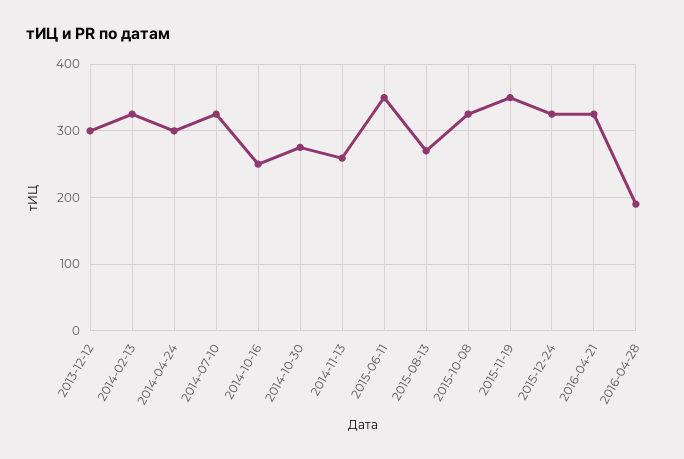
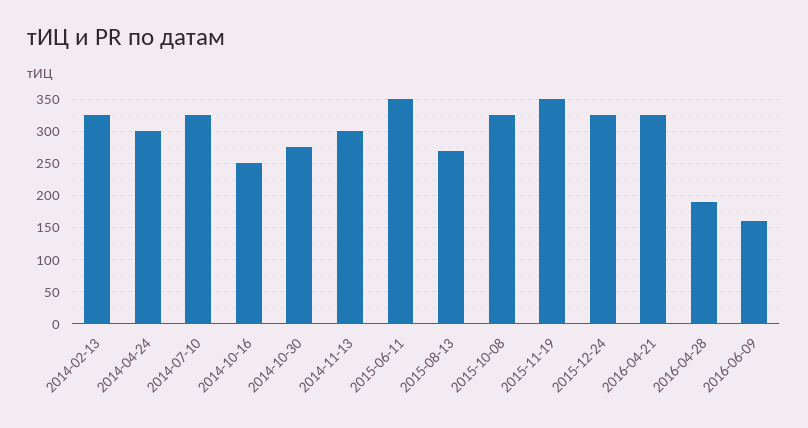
2013-12-12: 300 -> none
2014-11-13: 260 -> 300
2016-06-09: none -> 160

